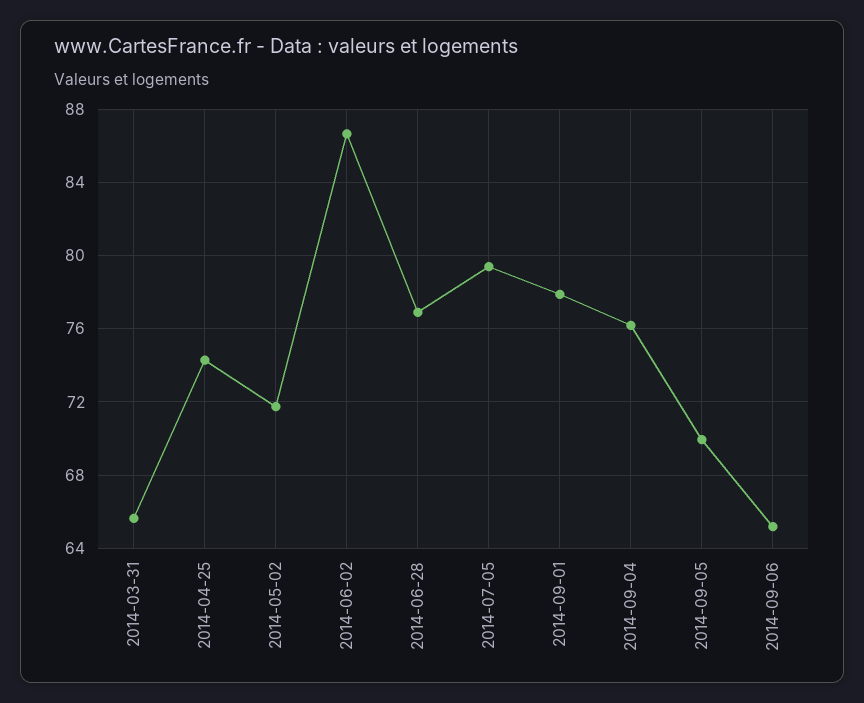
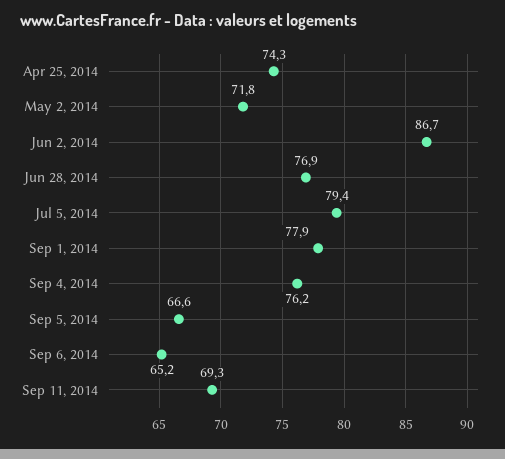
2014-03-31: 65.5 -> none
2014-09-05: 70 -> 66.6
Sep 11, 2014: none -> 69.3

